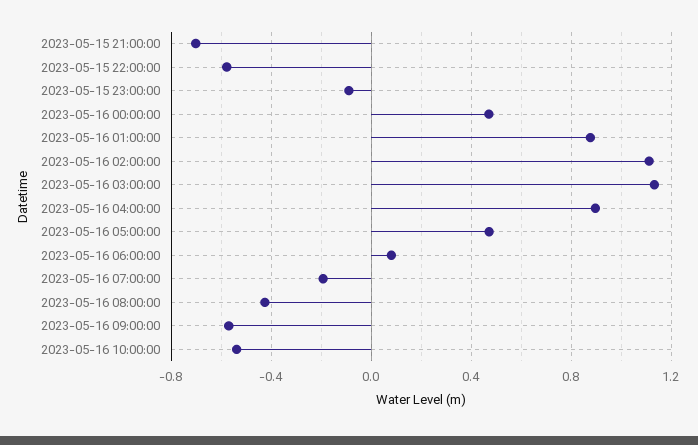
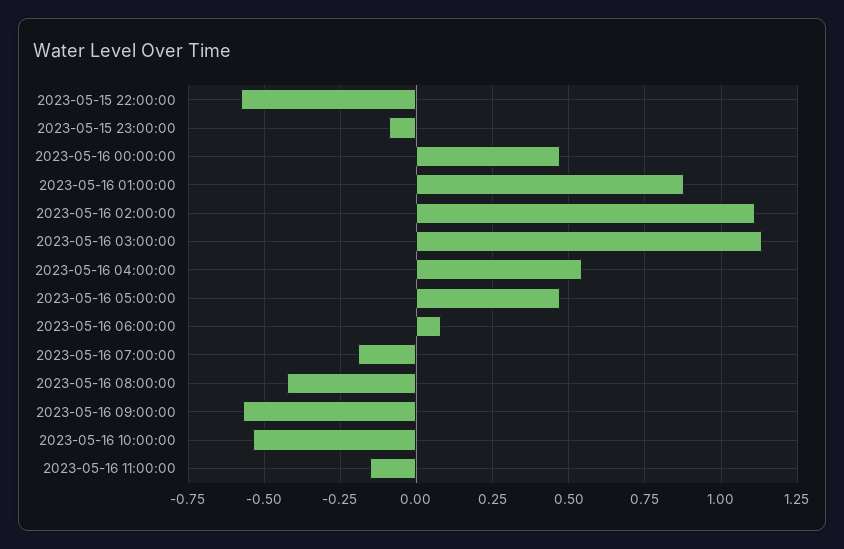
2023-05-15 21:00:00: -0.7 -> none
2023-05-16 04:00:00: 0.9 -> 0.55
2023-05-16 11:00:00: none -> -0.15

